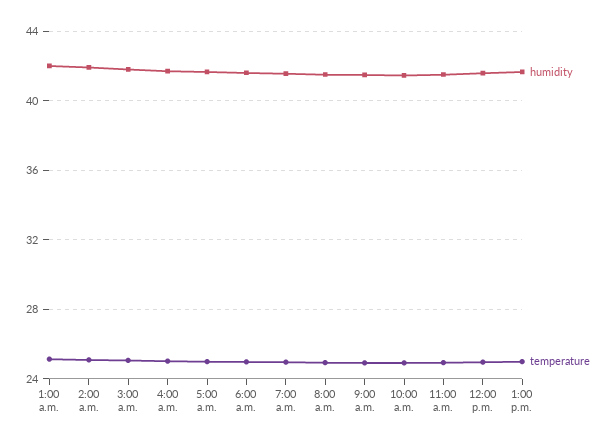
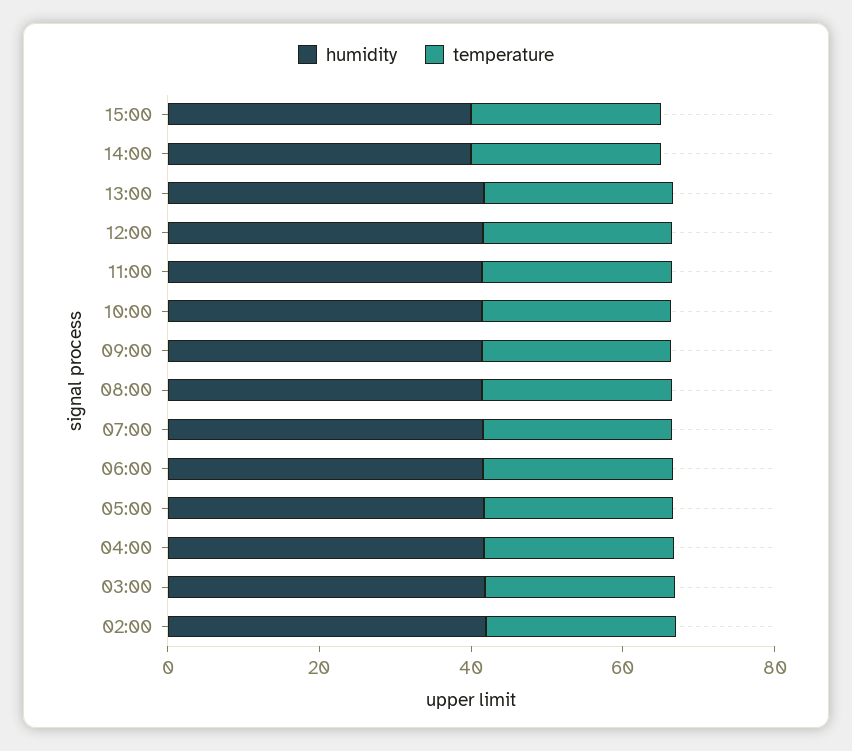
humidity, 1:00 a.m.: 42 -> none
temperature, 1:00 a.m.: 25 -> none
humidity, 15:00: none -> 40
temperature, 15:00: none -> 25
humidity, 14:00: none -> 40
temperature, 14:00: none -> 25

